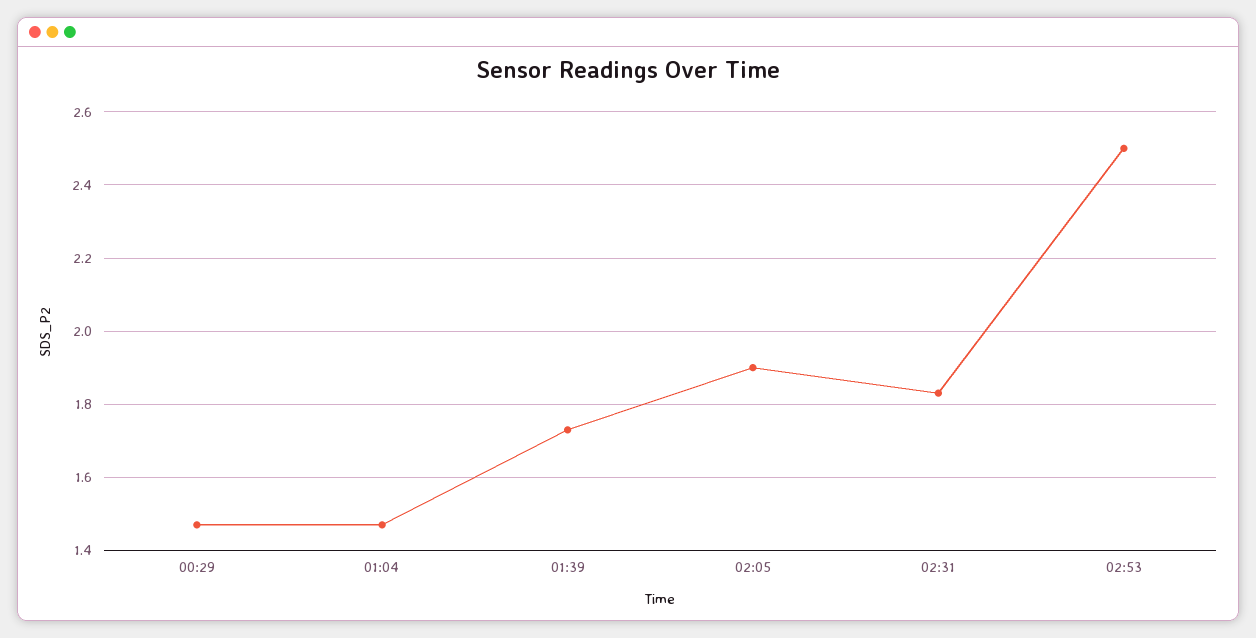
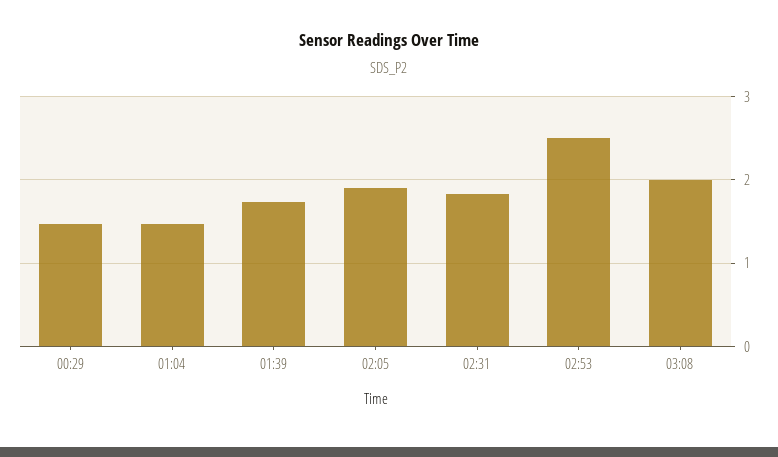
03:08: none -> 2

